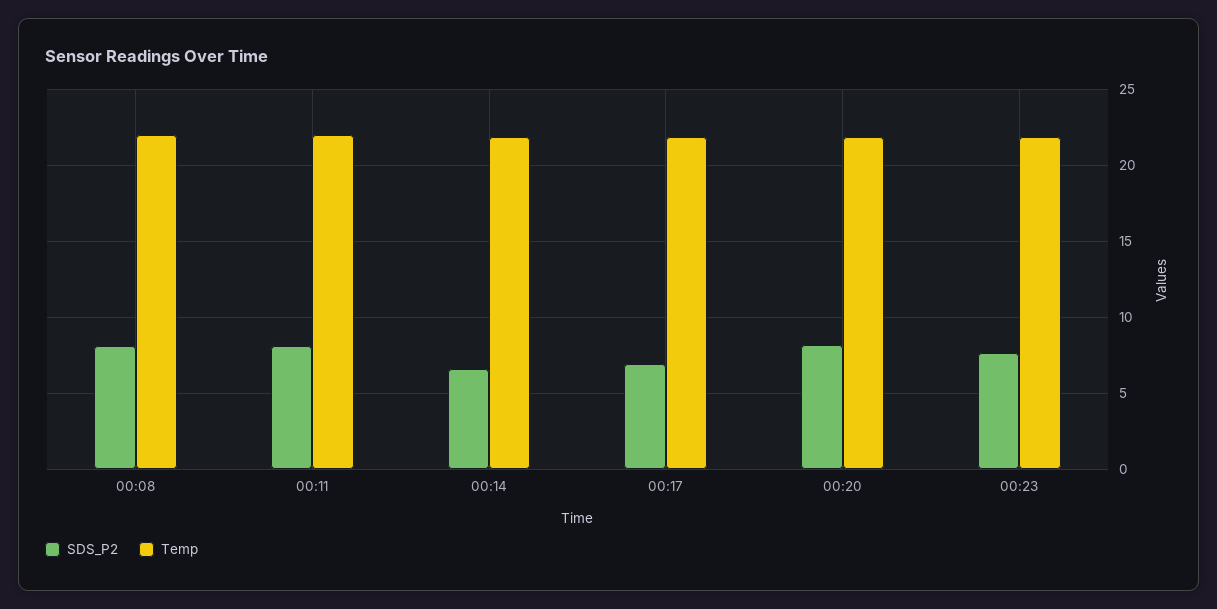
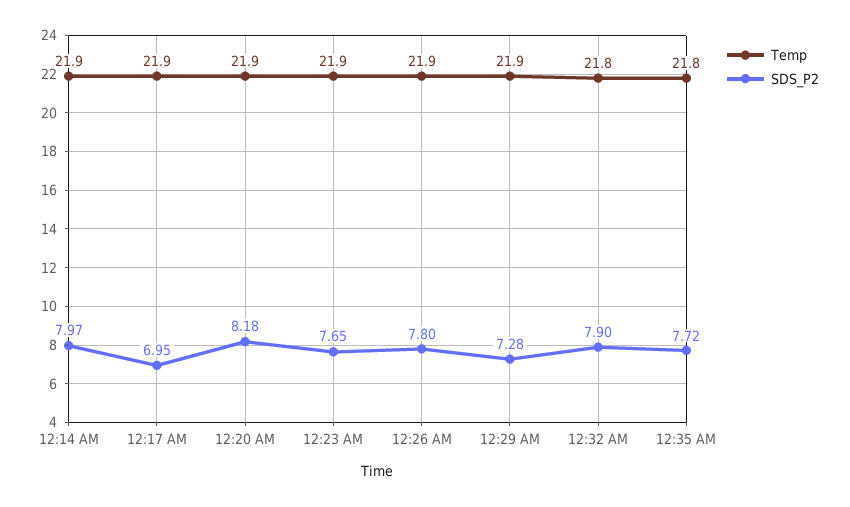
SDS_P2, 00:08: 8 -> none
Temp, 00:08: 22 -> none
SDS_P2, 00:11: 8 -> none
Temp, 00:11: 22 -> none
SDS_P2, 00:14: 6.5 -> 7.97
Temp, 12:26 AM: none -> 21.9
SDS_P2, 12:26 AM: none -> 7.8
Temp, 12:29 AM: none -> 21.9
SDS_P2, 12:29 AM: none -> 7.28
Temp, 12:32 AM: none -> 21.8
SDS_P2, 12:32 AM: none -> 7.9
Temp, 12:35 AM: none -> 21.8
SDS_P2, 12:35 AM: none -> 7.72

